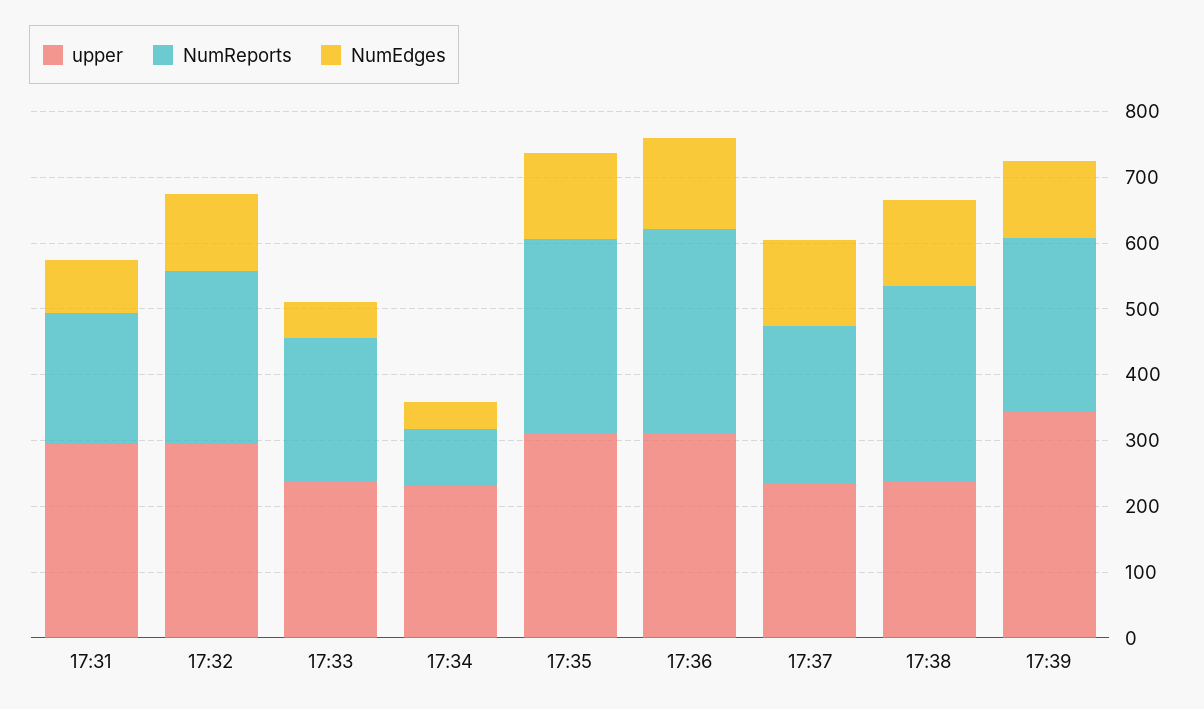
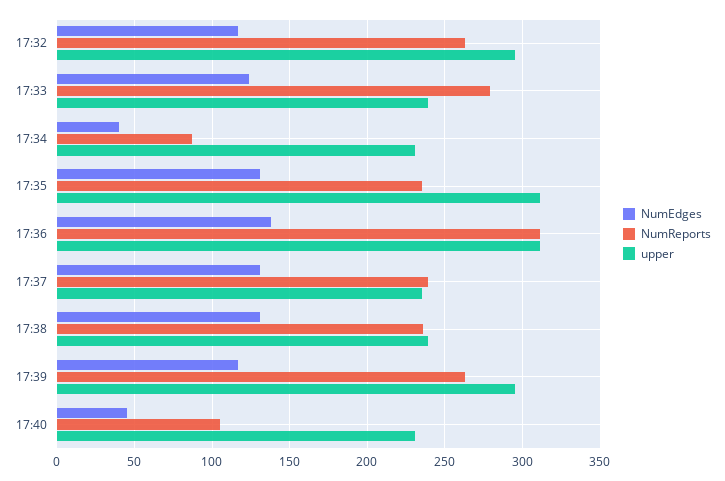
upper, 17:31: 300 -> none
NumReports, 17:31: 200 -> none
NumEdges, 17:31: 80 -> none
NumReports, 17:33: 220 -> 280
NumEdges, 17:33: 60 -> 125
NumReports, 17:35: 300 -> 235
NumReports, 17:38: 300 -> 235
upper, 17:39: 340 -> 295
NumEdges, 17:40: none -> 45
NumReports, 17:40: none -> 105
upper, 17:40: none -> 230

